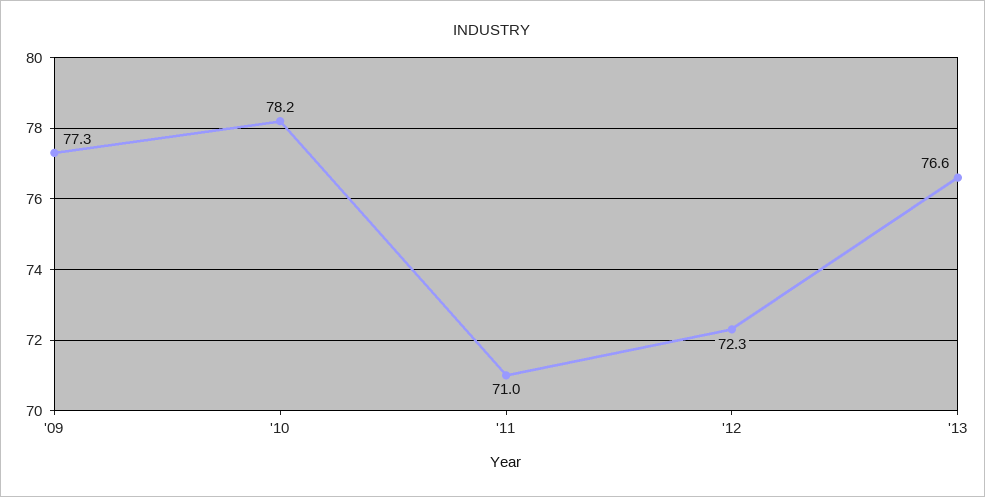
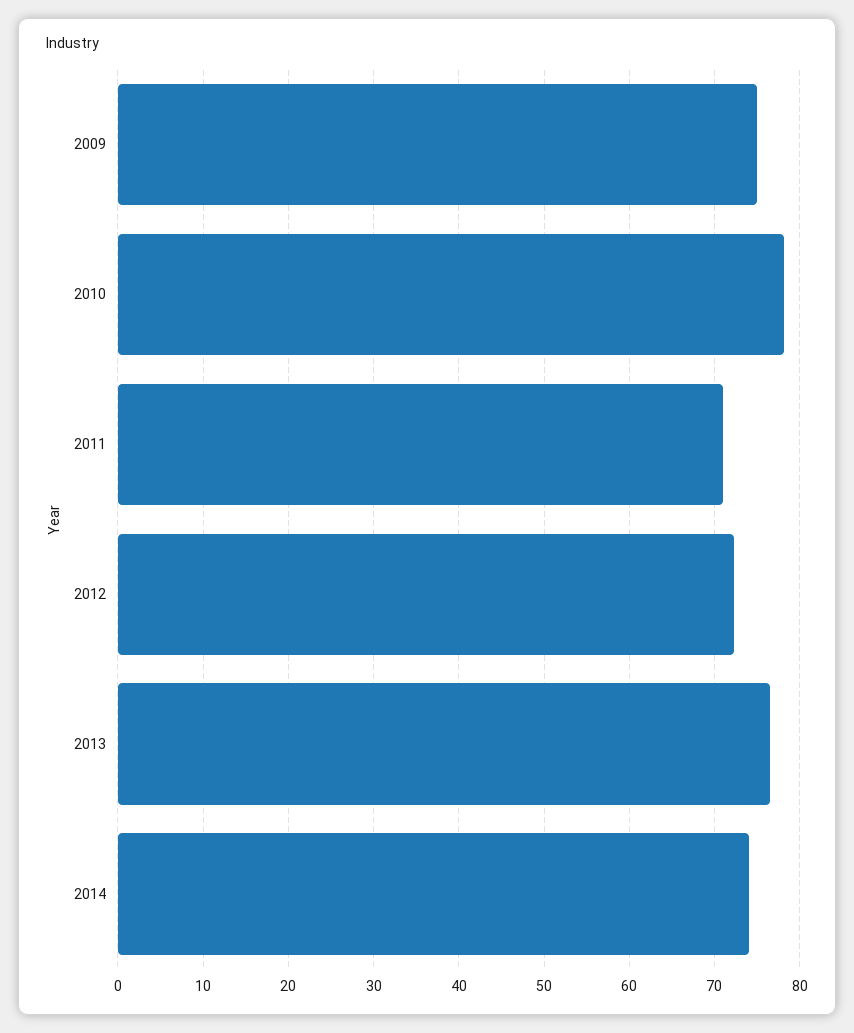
'09: 77.3 -> 75
2014: none -> 74

